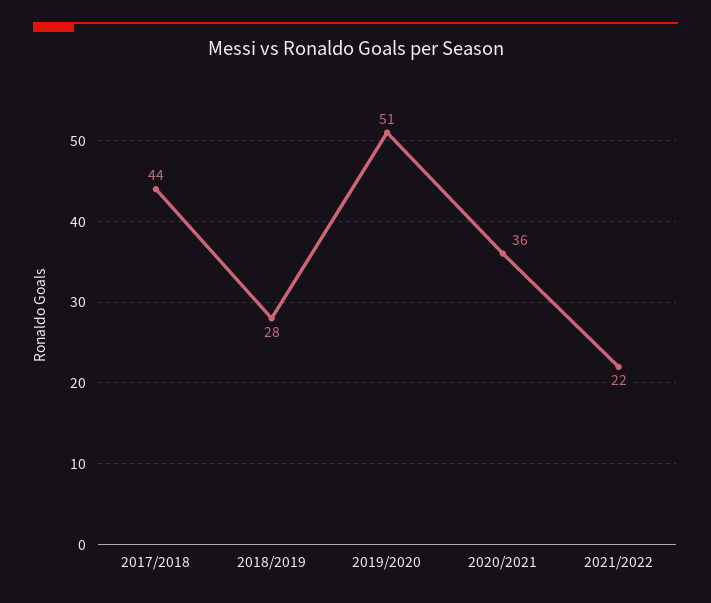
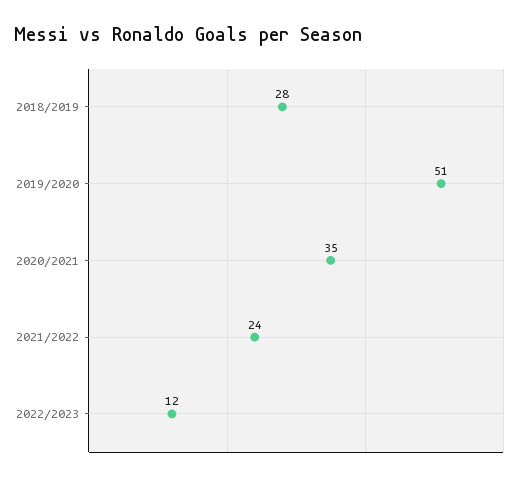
2017/2018: 44 -> none
2020/2021: 36 -> 35
2021/2022: 22 -> 24
2022/2023: none -> 12

